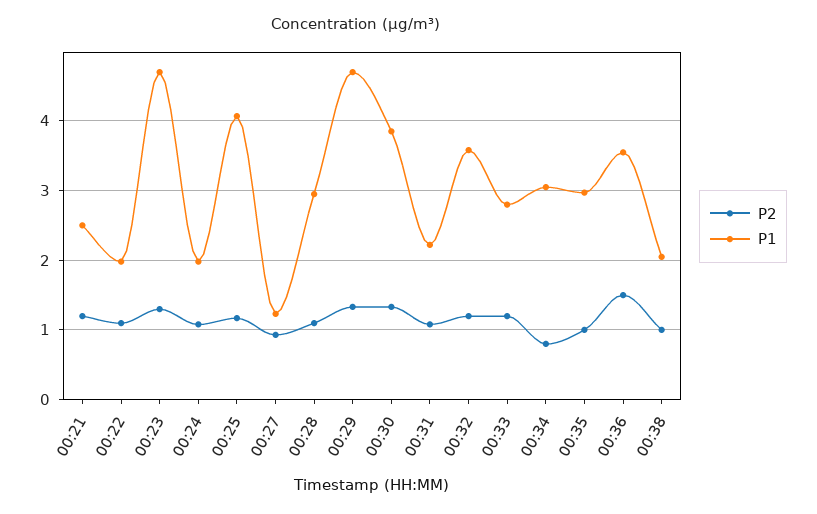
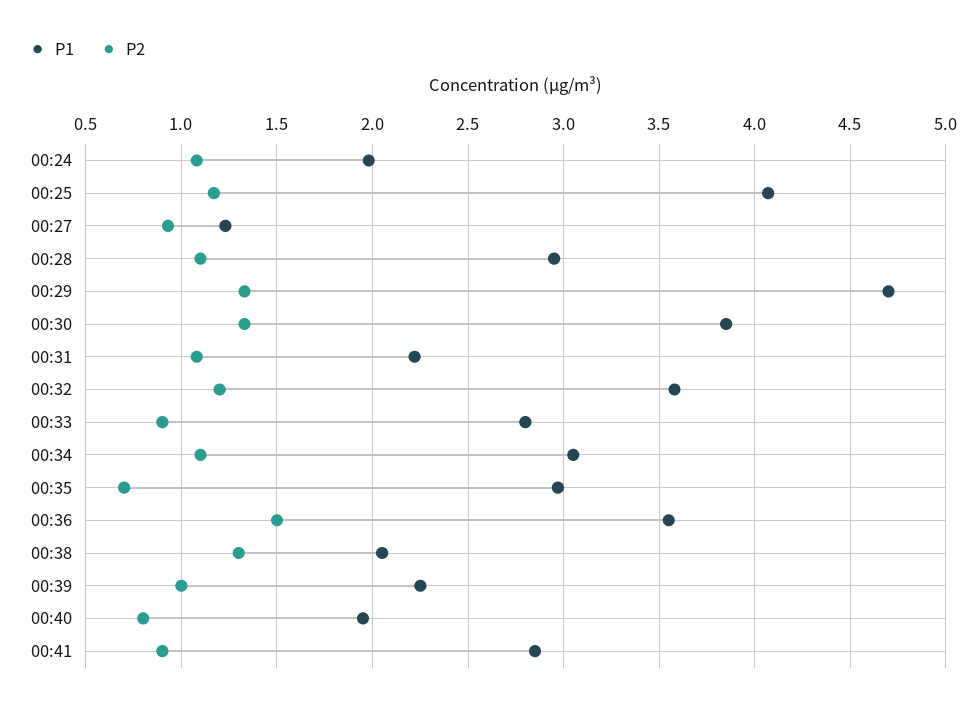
P2, 00:21: 1.2 -> none
P1, 00:21: 2.5 -> none
P2, 00:22: 1.1 -> none
P1, 00:22: 2 -> none
P2, 00:23: 1.3 -> none
P1, 00:23: 4.7 -> none
P2, 00:33: 1.2 -> 0.9
P2, 00:34: 0.8 -> 1.1
P2, 00:35: 1 -> 0.7
P2, 00:38: 1 -> 1.3
P1, 00:39: none -> 2.25
P2, 00:39: none -> 1
P1, 00:40: none -> 1.95
P2, 00:40: none -> 0.8
P1, 00:41: none -> 2.85
P2, 00:41: none -> 0.9

